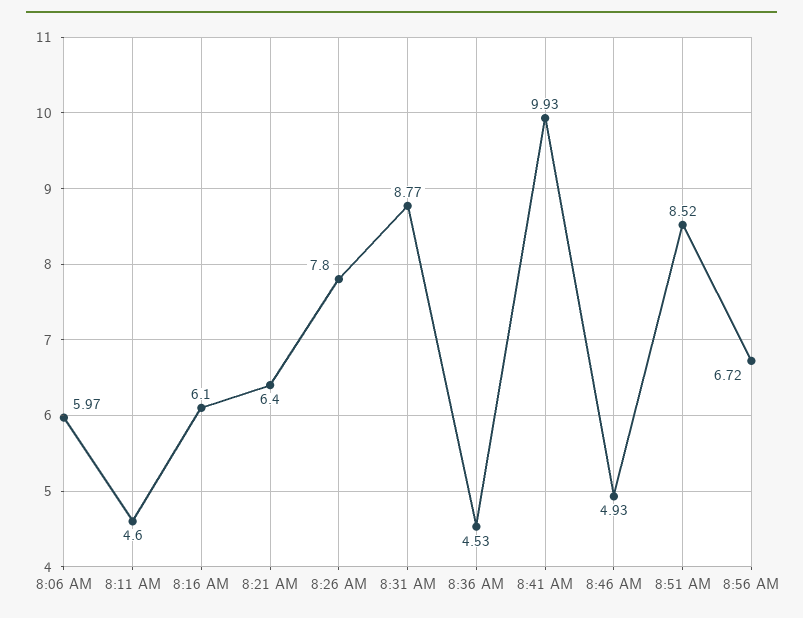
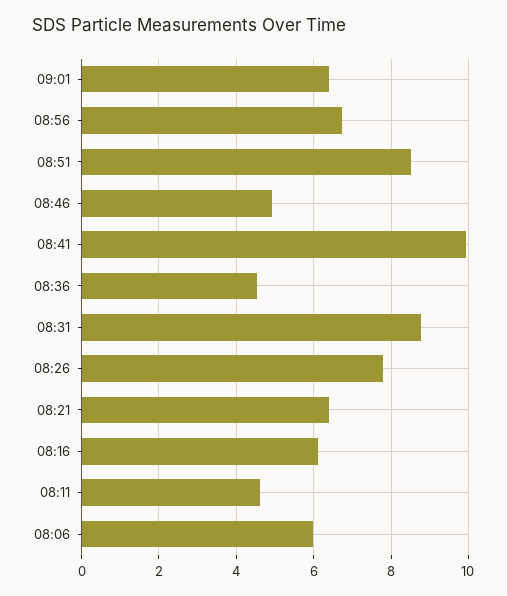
09:01: none -> 6.4

